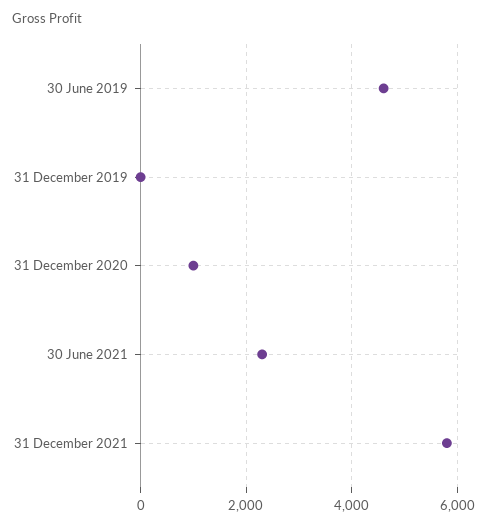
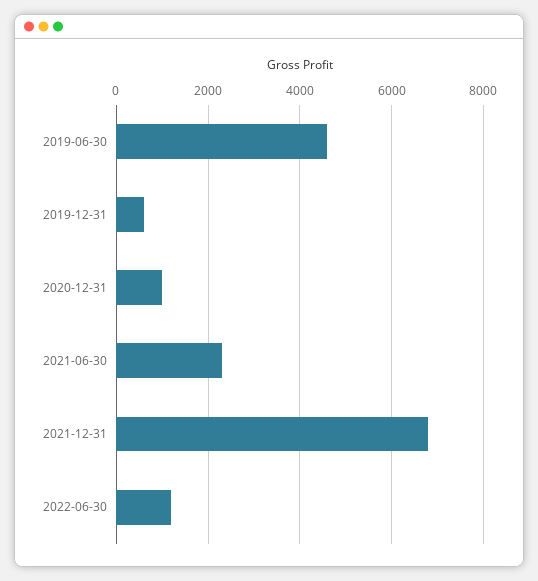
31 December 2019: 0 -> 600
31 December 2021: 5800 -> 6800
2022-06-30: none -> 1200

